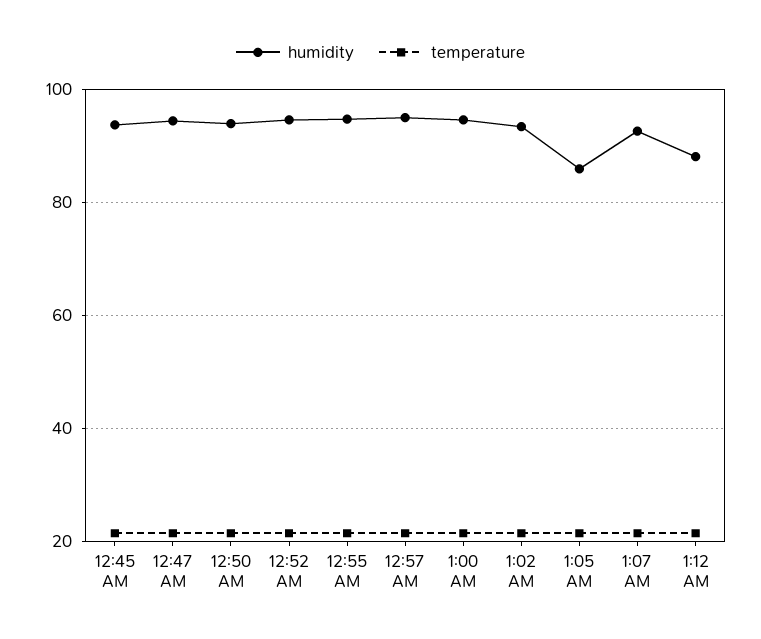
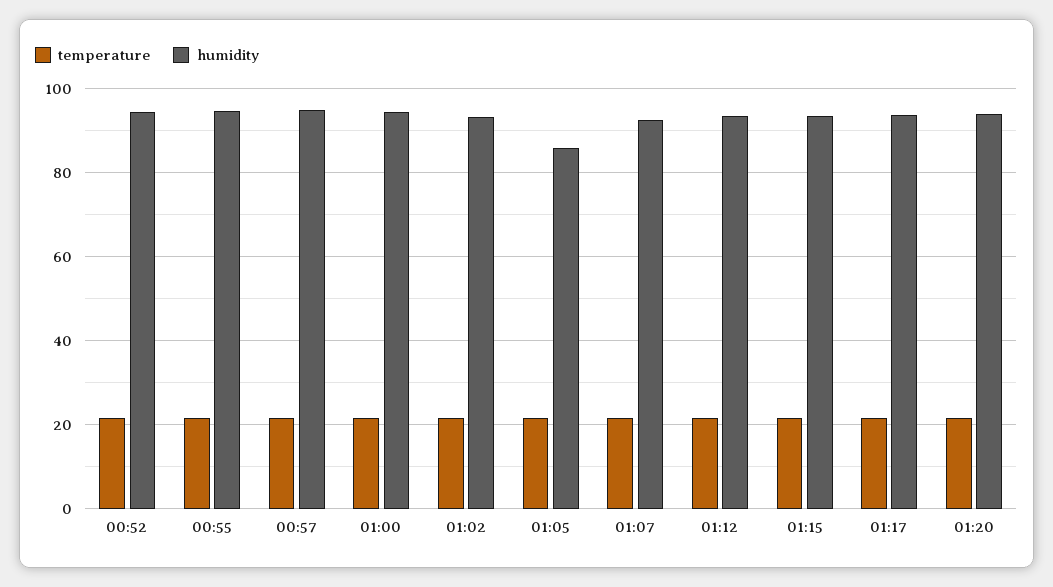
humidity, 12:45 AM: 94 -> none
temperature, 12:45 AM: 22 -> none
humidity, 12:47 AM: 94 -> none
temperature, 12:47 AM: 22 -> none
humidity, 12:50 AM: 94 -> none
temperature, 12:50 AM: 22 -> none
humidity, 1:12 AM: 88 -> 94
temperature, 01:15: none -> 22
humidity, 01:15: none -> 94
temperature, 01:17: none -> 22
humidity, 01:17: none -> 94
temperature, 01:20: none -> 22
humidity, 01:20: none -> 94

